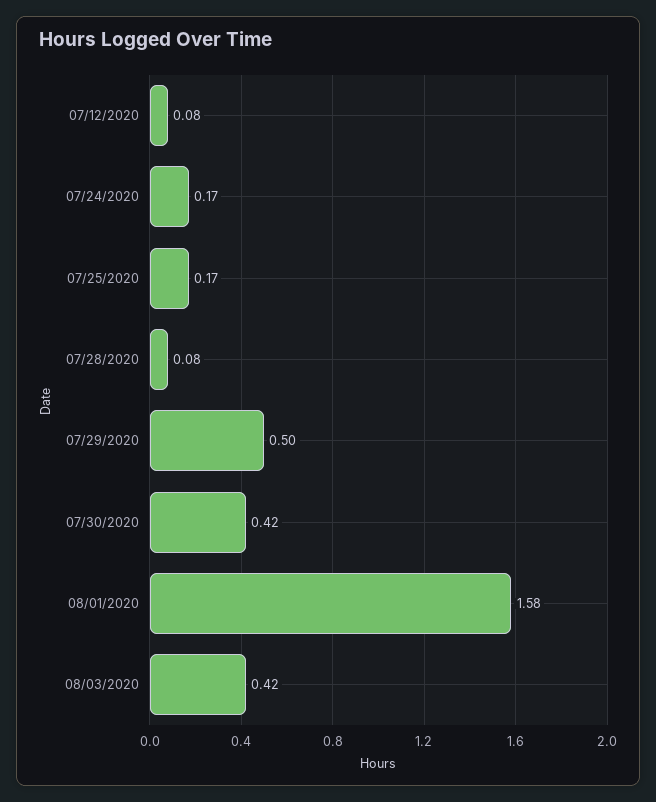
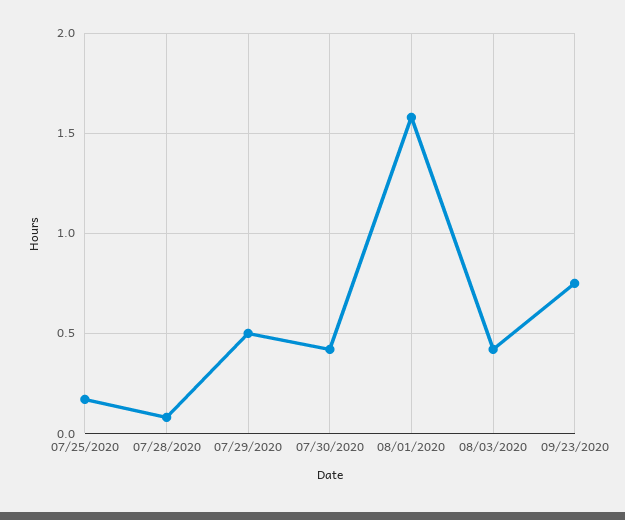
07/12/2020: 0.08 -> none
07/24/2020: 0.17 -> none
09/23/2020: none -> 0.75

